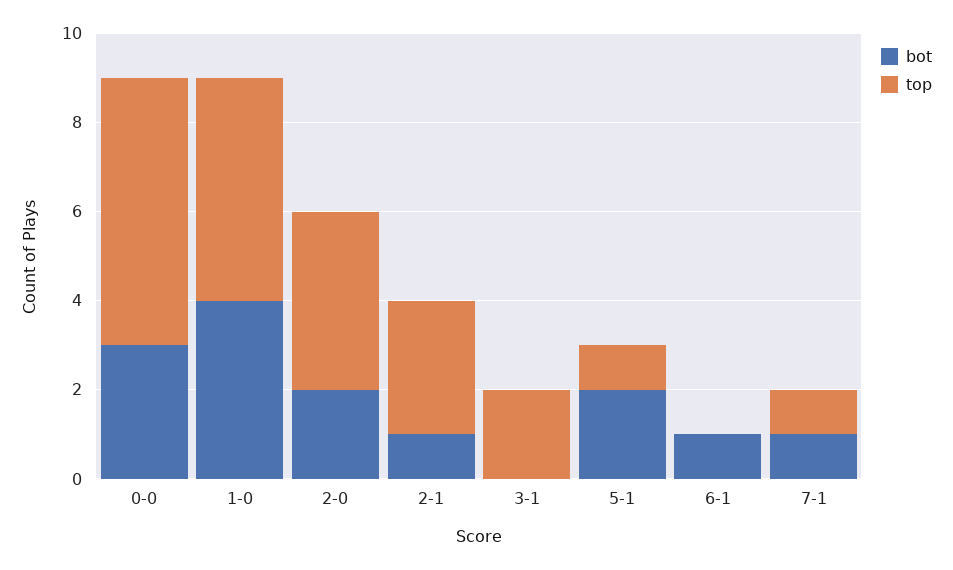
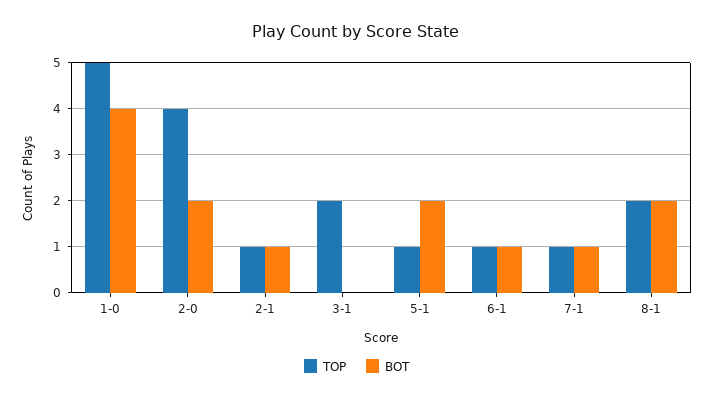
bot, 0-0: 3 -> none
top, 0-0: 6 -> none
top, 2-1: 3 -> 1
top, 6-1: 0 -> 1
top, 8-1: none -> 2
bot, 8-1: none -> 2

